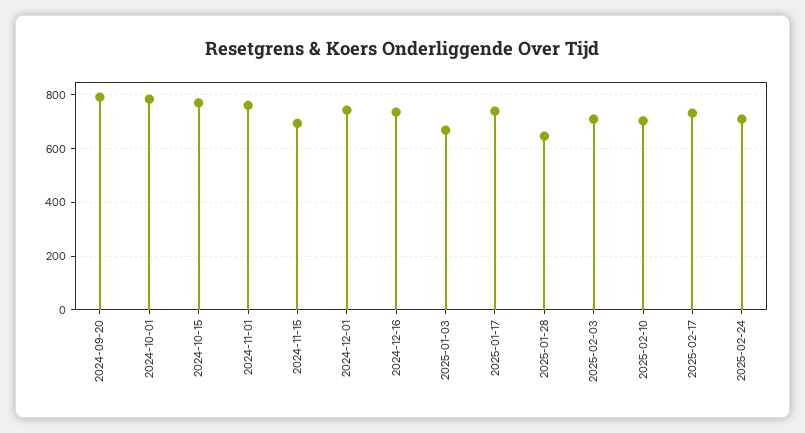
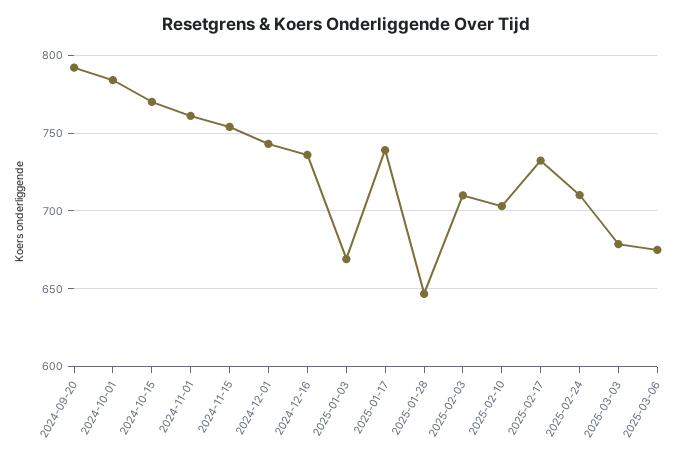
2024-11-15: 700 -> 755
2025-03-03: none -> 680
2025-03-06: none -> 675

